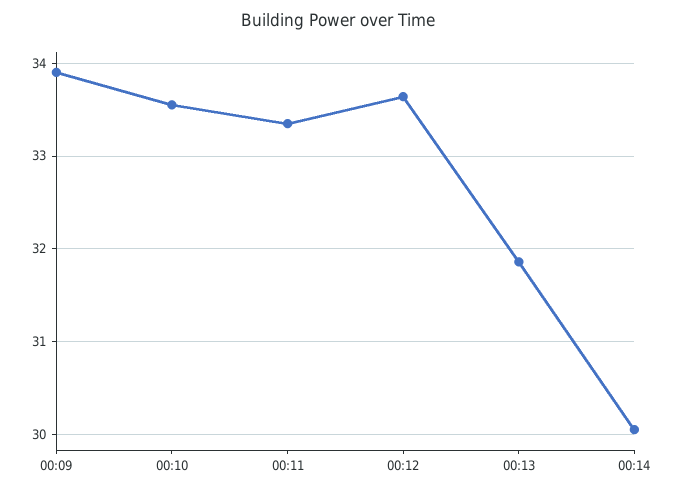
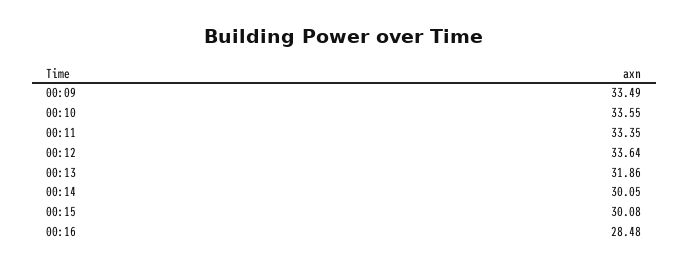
00:09: 33.9 -> 33.49
00:15: none -> 30.08
00:16: none -> 28.48

